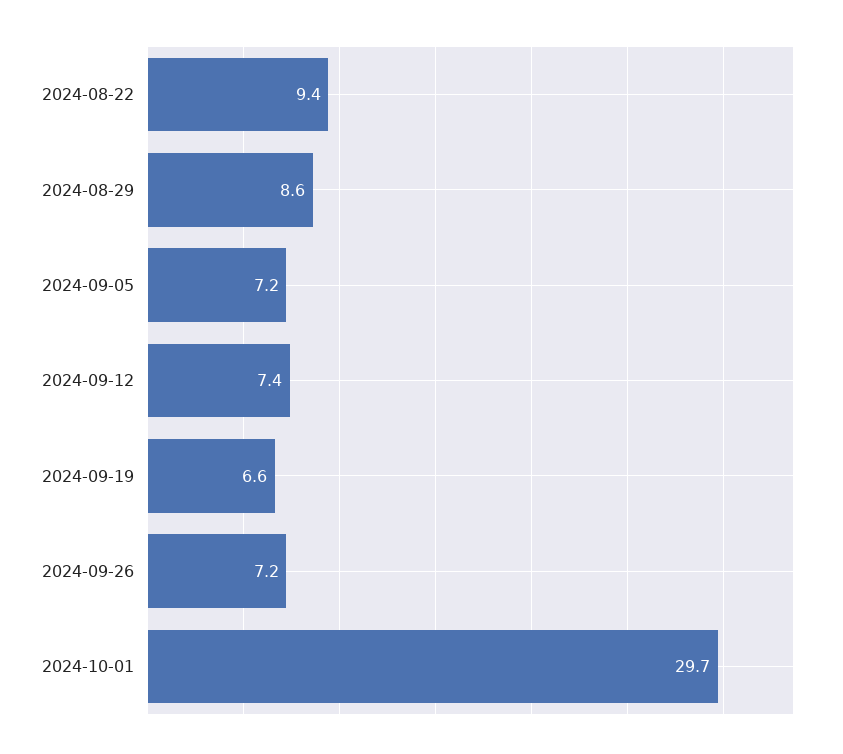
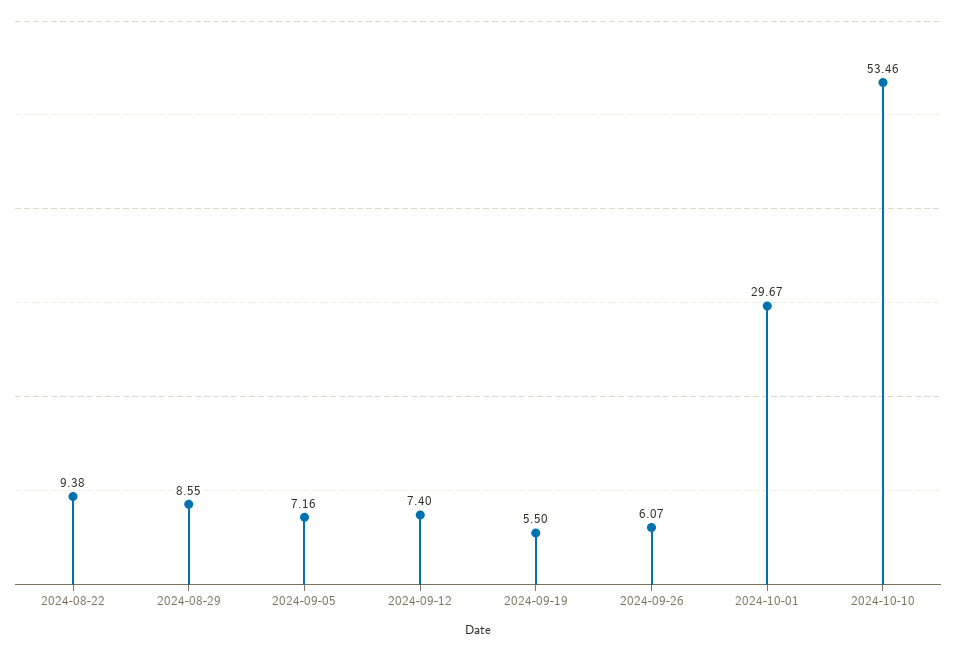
2024-09-19: 6.6 -> 5.5
2024-09-26: 7.2 -> 6.07
2024-10-10: none -> 53.46

